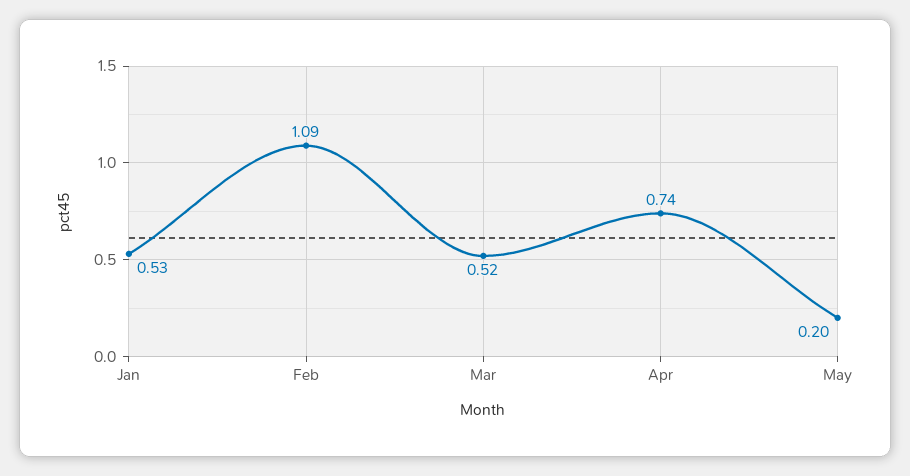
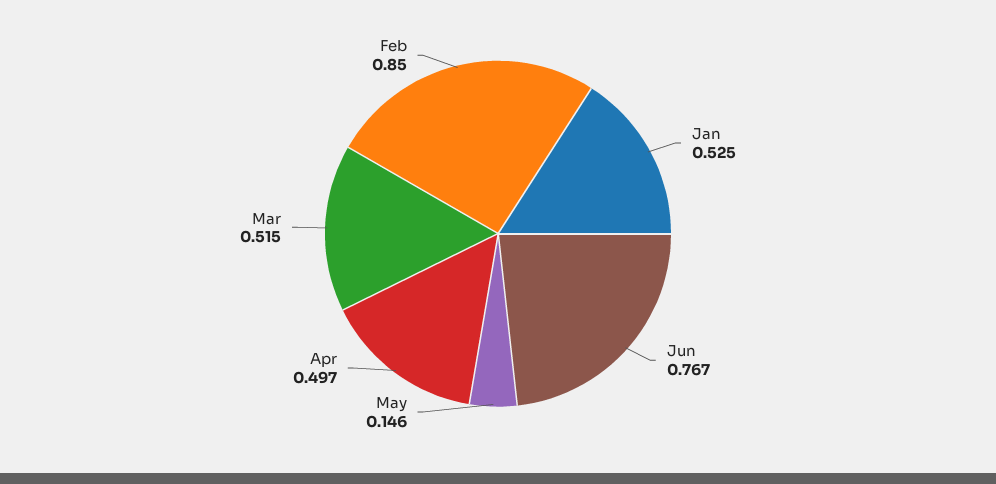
Feb: 1.09 -> 0.85
Apr: 0.74 -> 0.497
May: 0.2 -> 0.146
Jun: none -> 0.767

